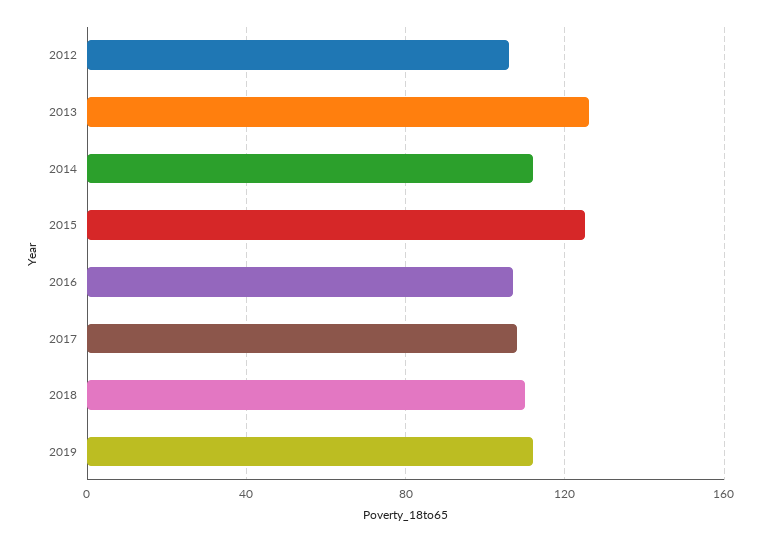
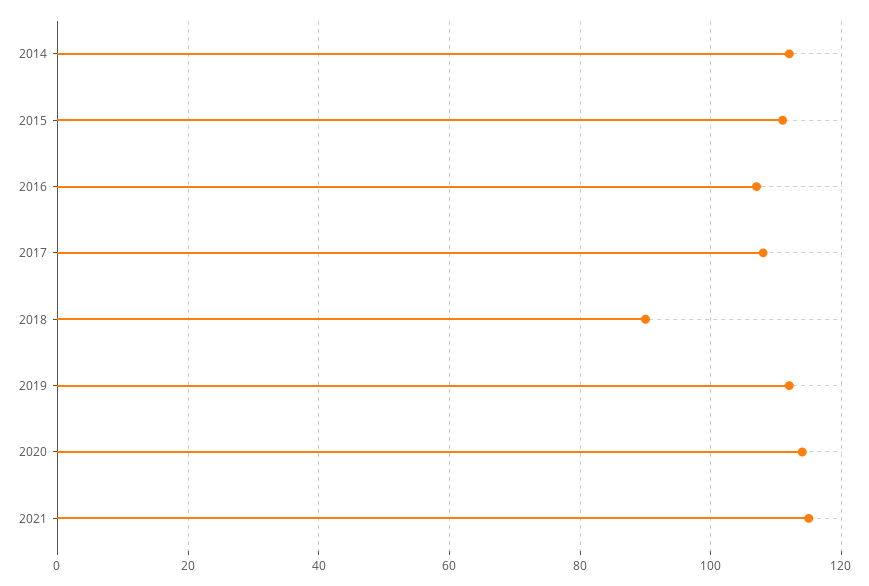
2012: 105 -> none
2013: 125 -> none
2015: 125 -> 110
2018: 110 -> 90
2020: none -> 115
2021: none -> 115

